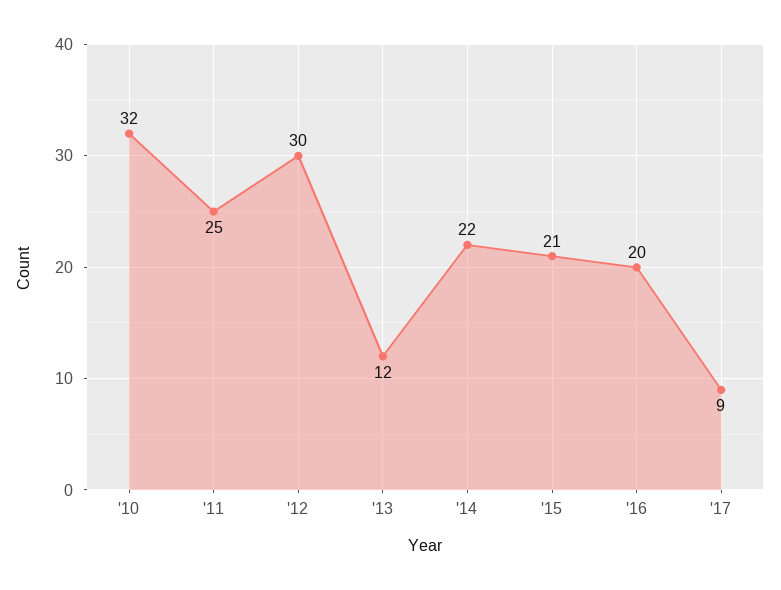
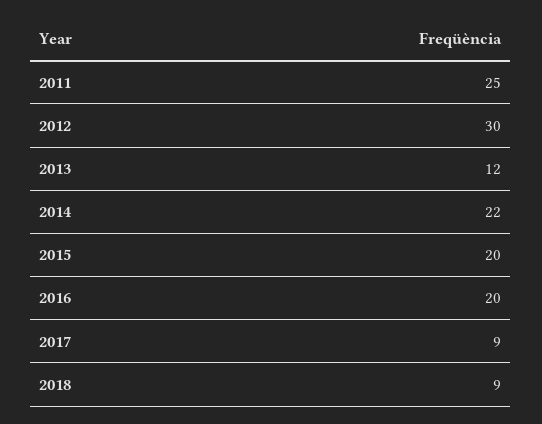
'10: 32 -> none
'15: 21 -> 20
2018: none -> 9

